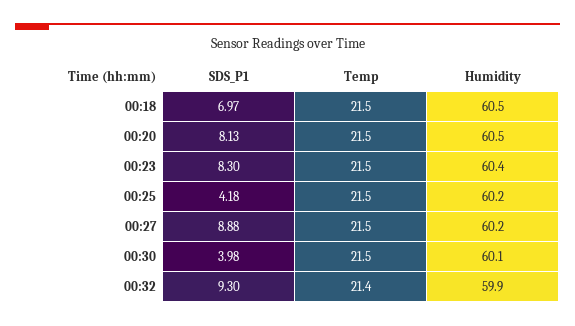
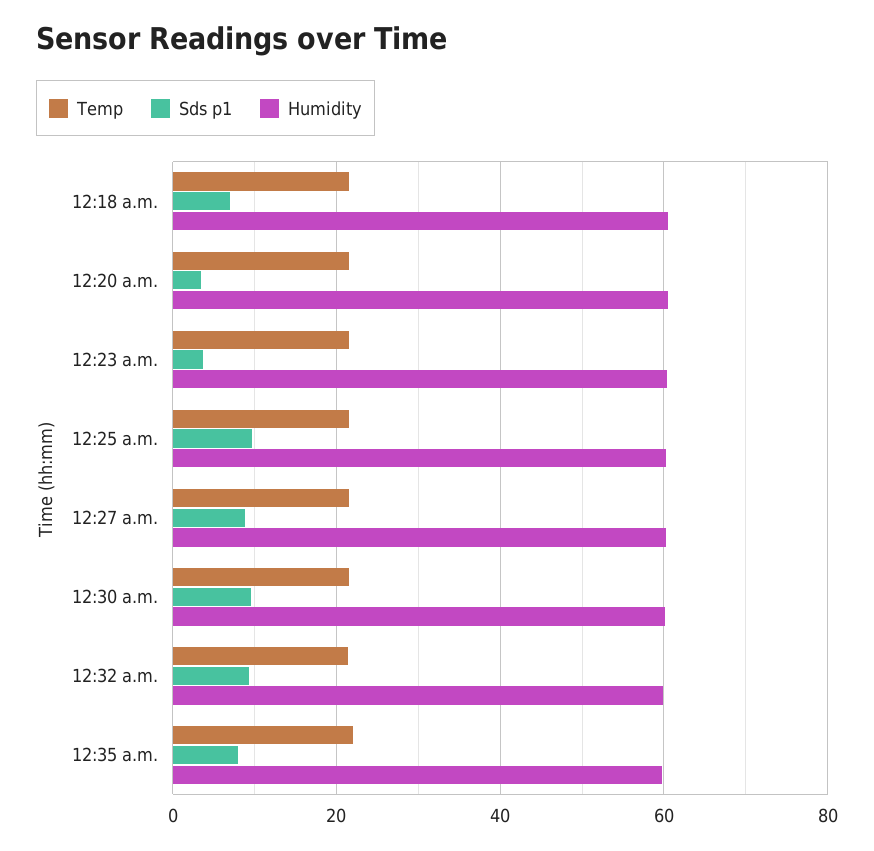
SDS_P1, 00:20: 8.13 -> 4
SDS_P1, 00:23: 8.3 -> 4
SDS_P1, 00:25: 4.18 -> 10
SDS_P1, 00:30: 3.98 -> 10
Temp, 12:35 a.m.: none -> 22
SDS_P1, 12:35 a.m.: none -> 8
Humidity, 12:35 a.m.: none -> 60

